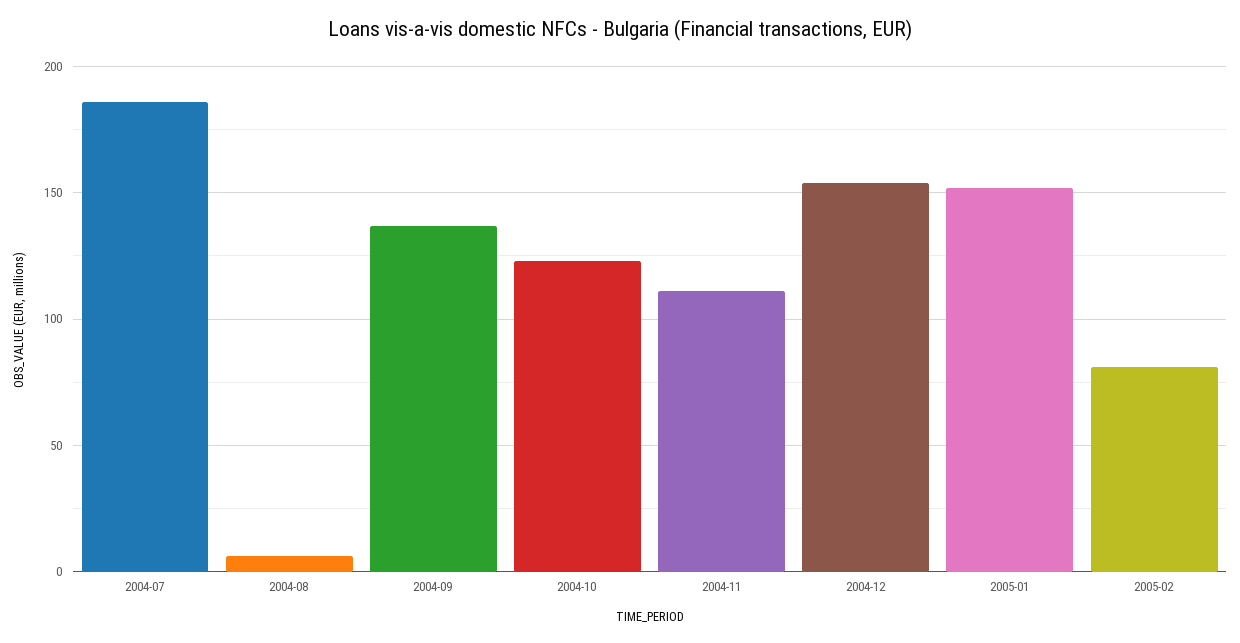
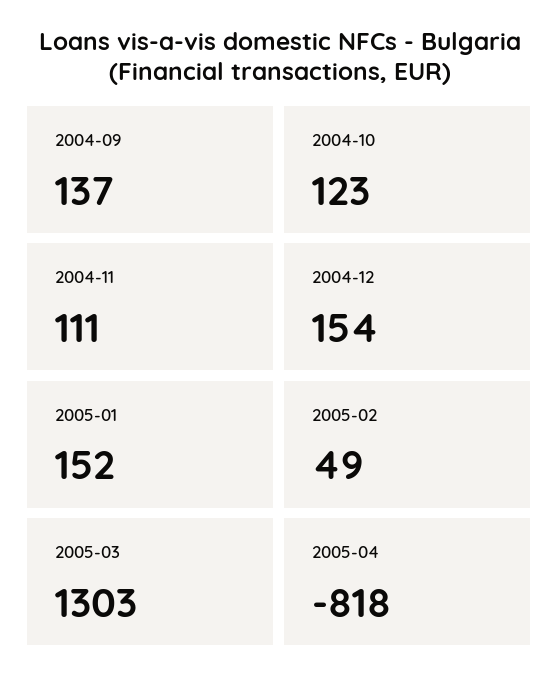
2004-07: 185 -> none
2004-08: 5 -> none
2005-02: 80 -> 49
2005-03: none -> 1303
2005-04: none -> -818

